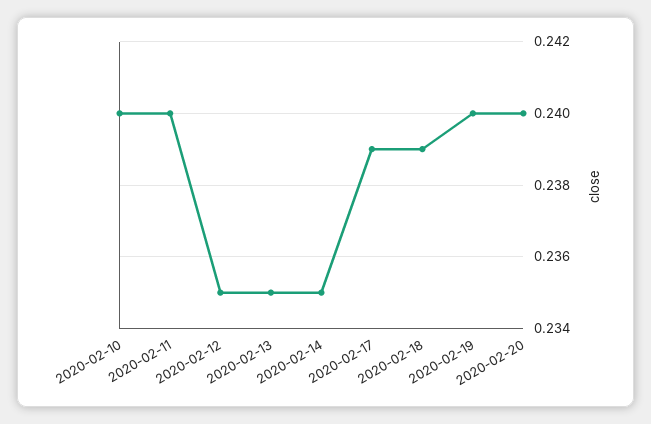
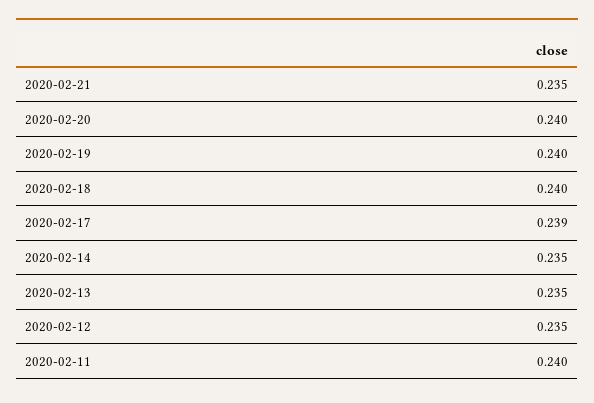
2020-02-10: 0.24 -> none
2020-02-18: 0.239 -> 0.24
2020-02-21: none -> 0.235

